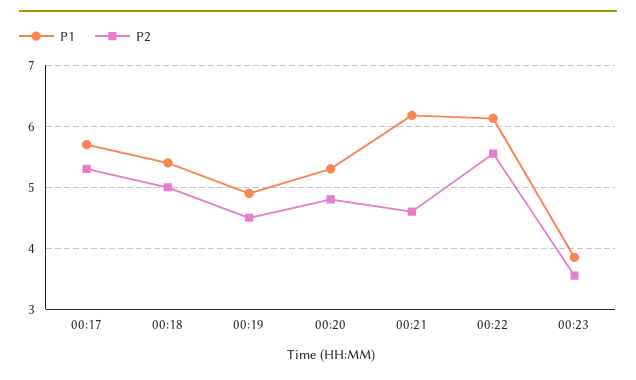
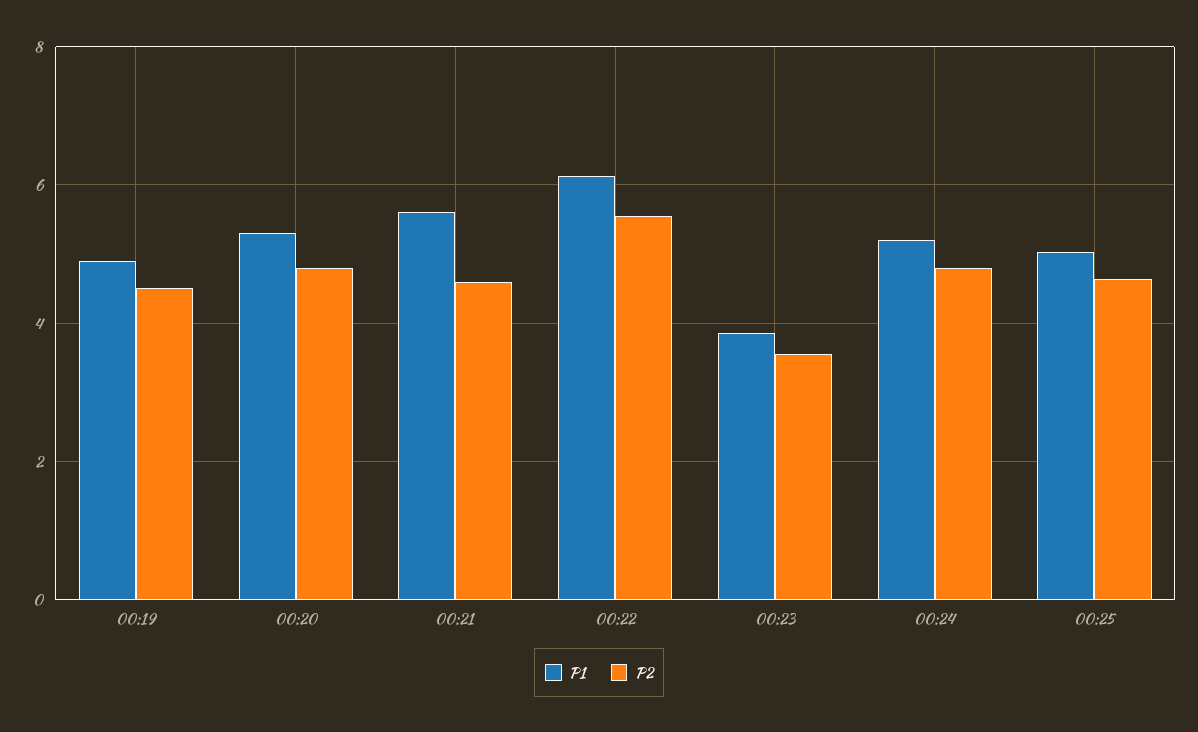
P1, 00:17: 5.7 -> none
P2, 00:17: 5.3 -> none
P1, 00:18: 5.4 -> none
P2, 00:18: 5 -> none
P1, 00:21: 6.2 -> 5.6
P1, 00:24: none -> 5.2
P2, 00:24: none -> 4.8
P1, 00:25: none -> 5
P2, 00:25: none -> 4.6

